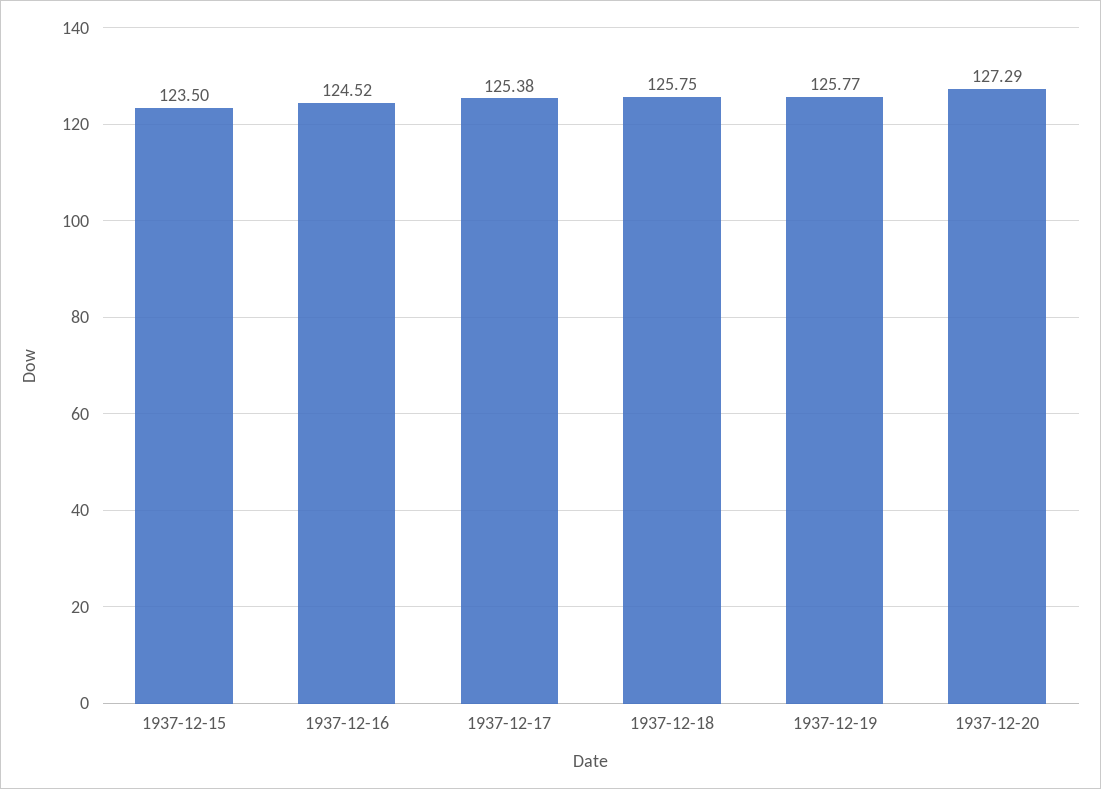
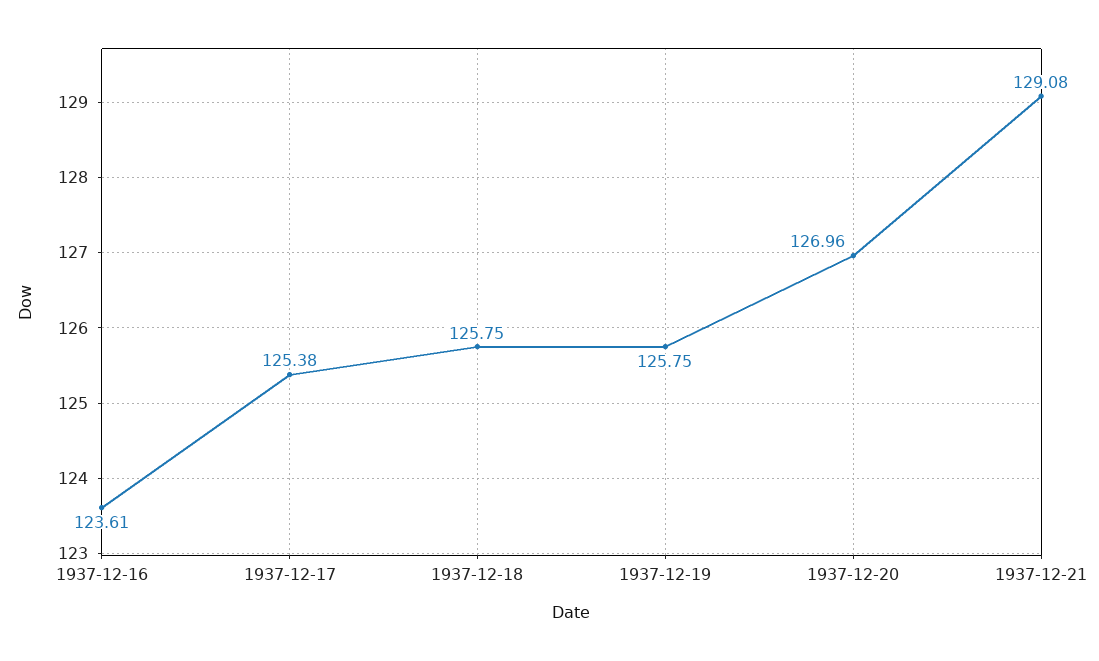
1937-12-15: 123.5 -> none
1937-12-16: 124.52 -> 123.61
1937-12-19: 125.77 -> 125.75
1937-12-20: 127.29 -> 126.96
1937-12-21: none -> 129.08

